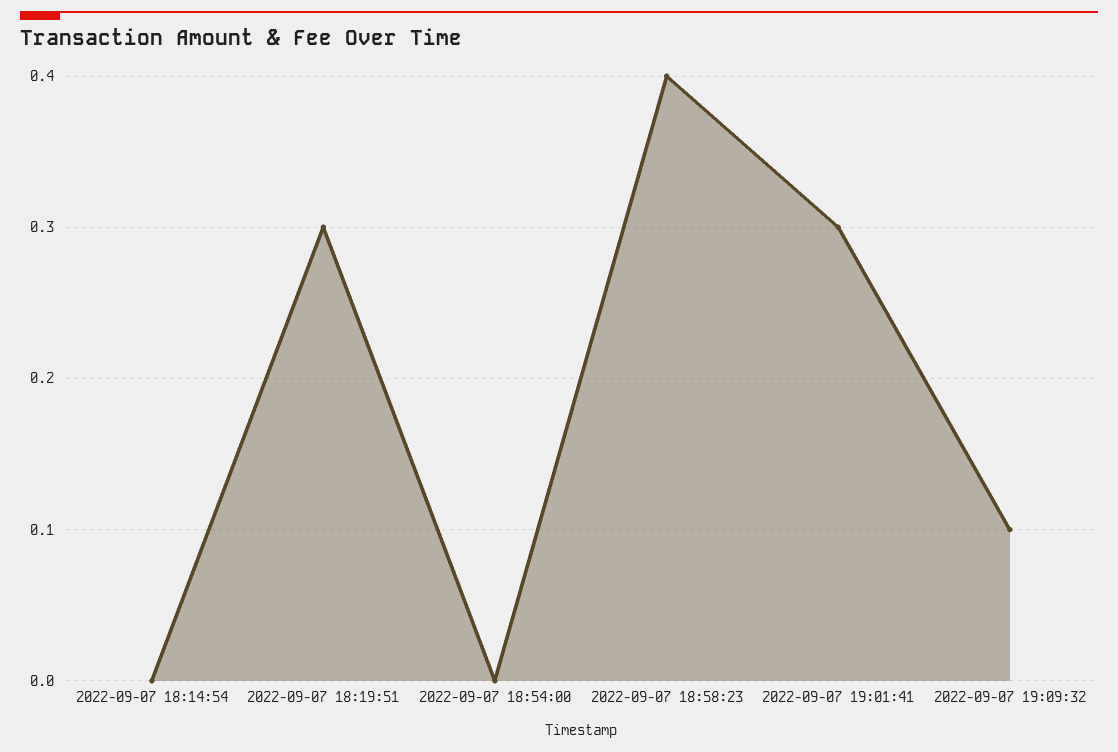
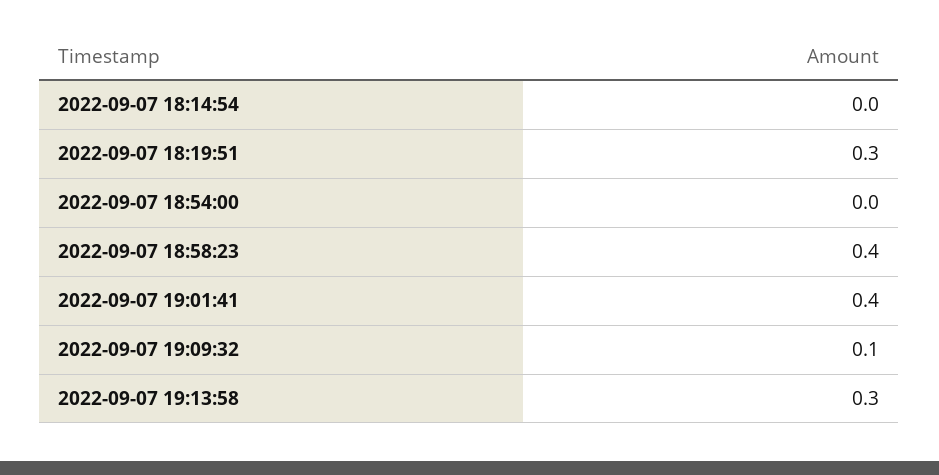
2022-09-07 19:01:41: 0.3 -> 0.4
2022-09-07 19:13:58: none -> 0.3

